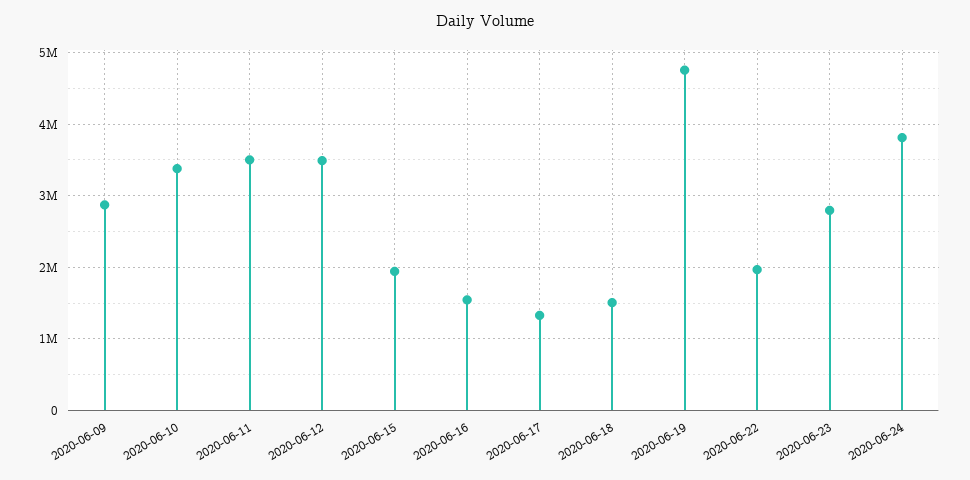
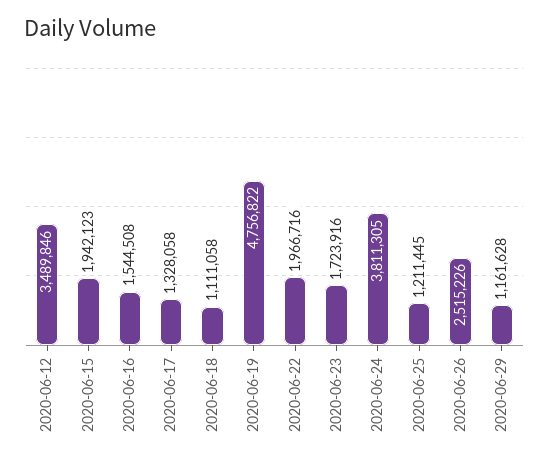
2020-06-09: 2900000 -> none
2020-06-10: 3400000 -> none
2020-06-11: 3500000 -> none
2020-06-18: 1500000 -> 1111058
2020-06-23: 2800000 -> 1723916
2020-06-25: none -> 1211445
2020-06-26: none -> 2515226
2020-06-29: none -> 1161628

